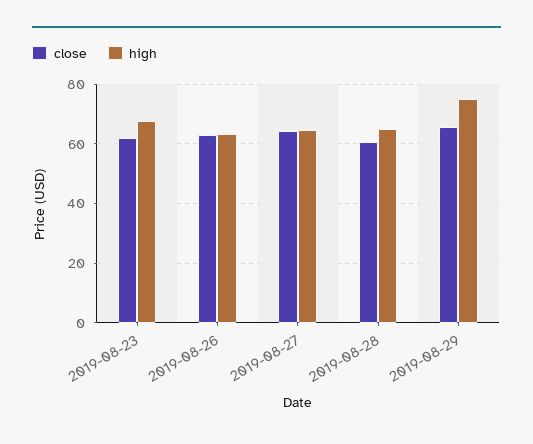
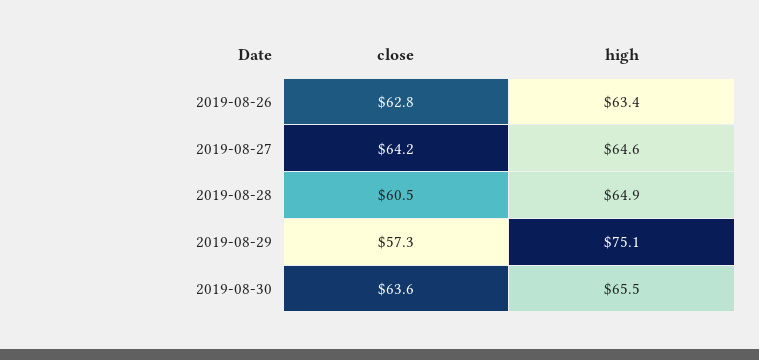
close, 2019-08-23: 62.5 -> none
high, 2019-08-23: 67.5 -> none
close, 2019-08-29: 65 -> 57.3
close, 2019-08-30: none -> 63.6
high, 2019-08-30: none -> 65.5

